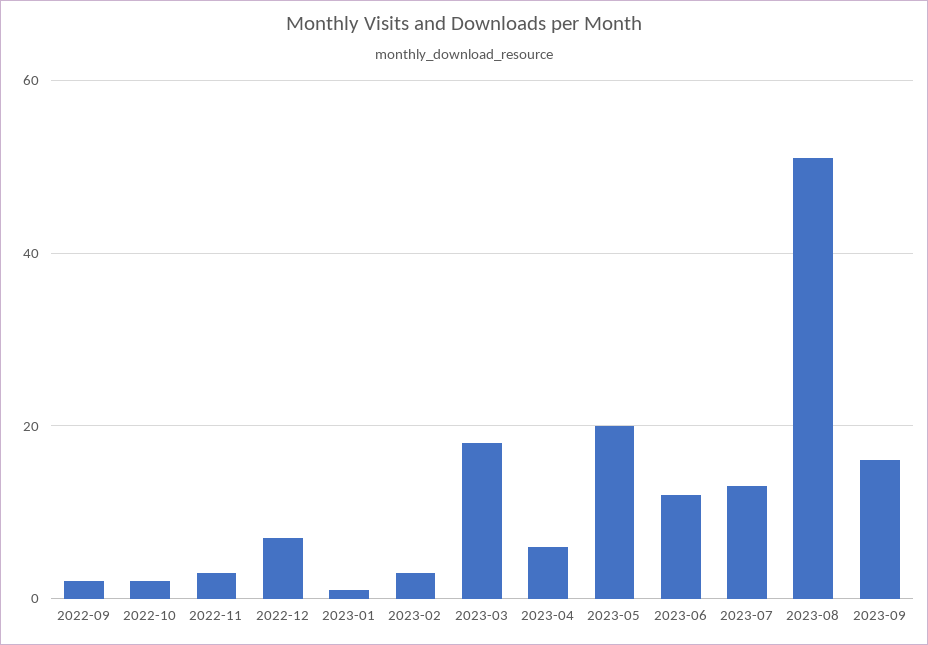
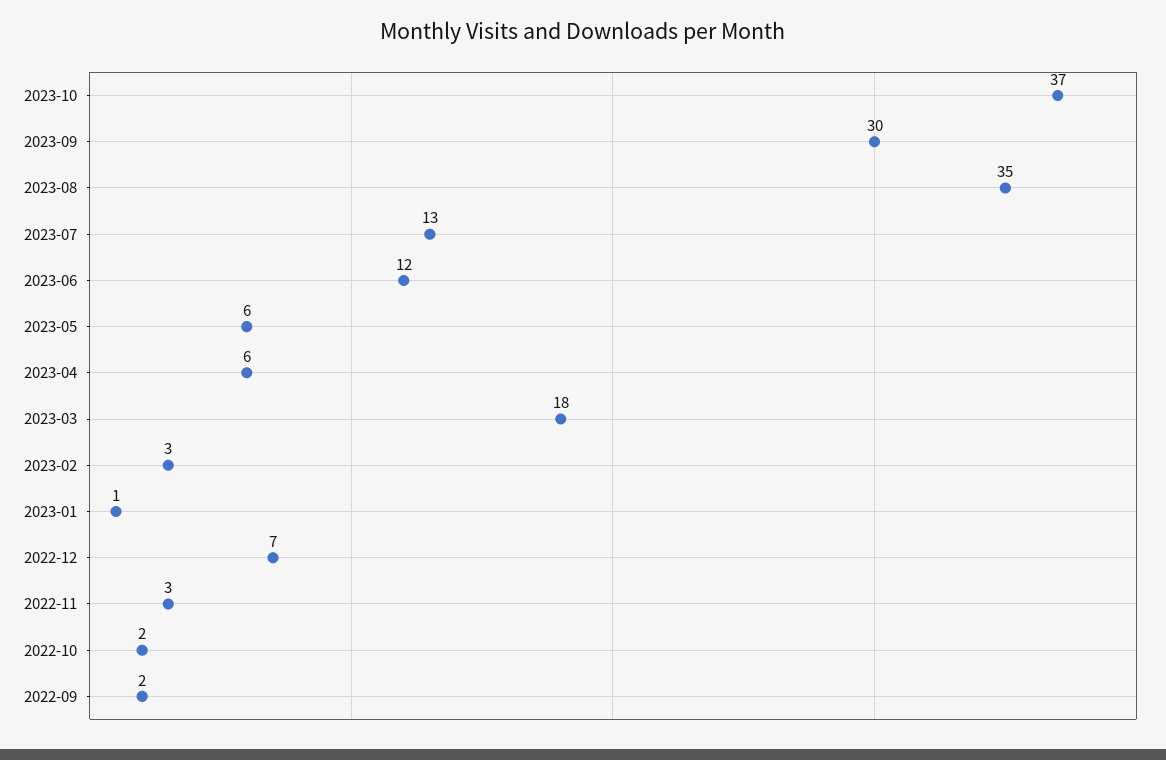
2023-05: 20 -> 6
2023-08: 50 -> 35
2023-09: 15 -> 30
2023-10: none -> 37

